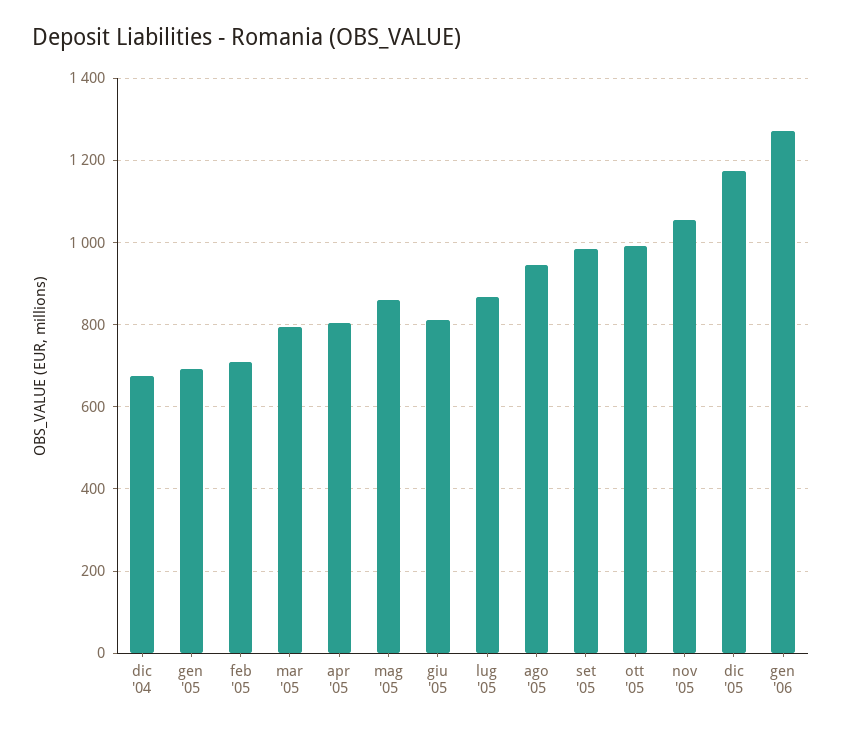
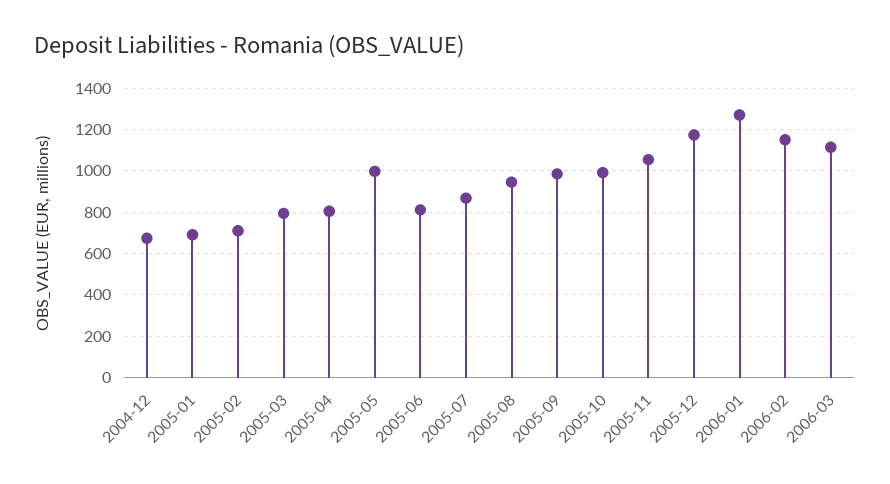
mag '05: 860 -> 1000
2006-02: none -> 1150
2006-03: none -> 1100

